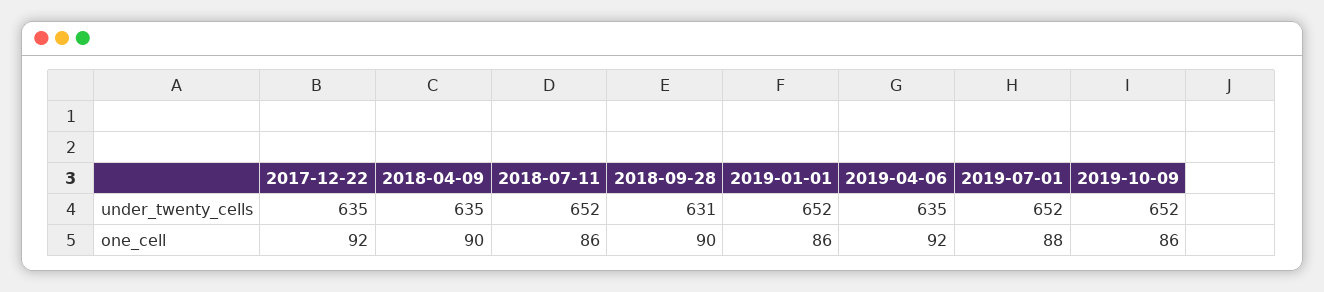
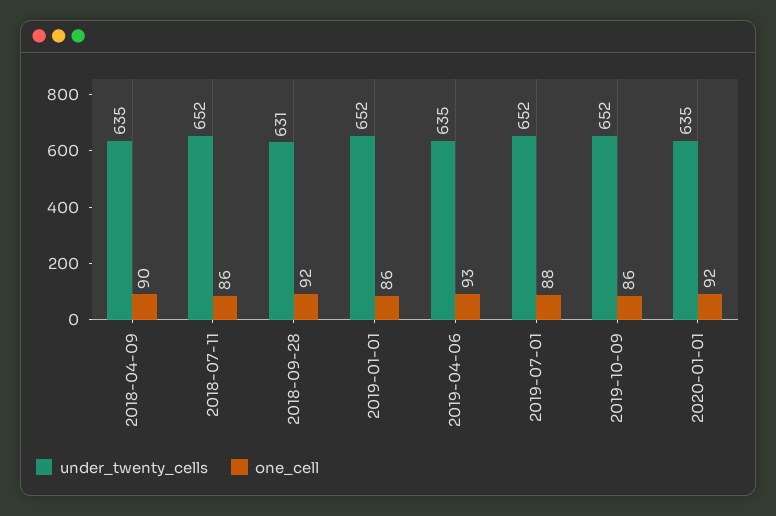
under_twenty_cells, 2017-12-22: 635 -> none
one_cell, 2017-12-22: 92 -> none
one_cell, 2018-09-28: 90 -> 92
one_cell, 2019-04-06: 92 -> 93
under_twenty_cells, 2020-01-01: none -> 635
one_cell, 2020-01-01: none -> 92

